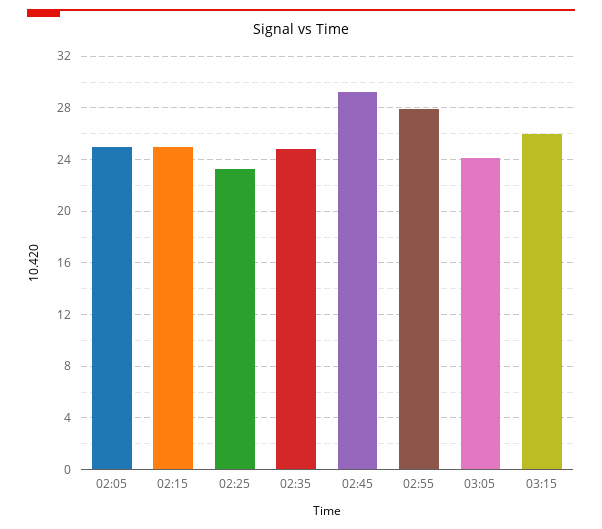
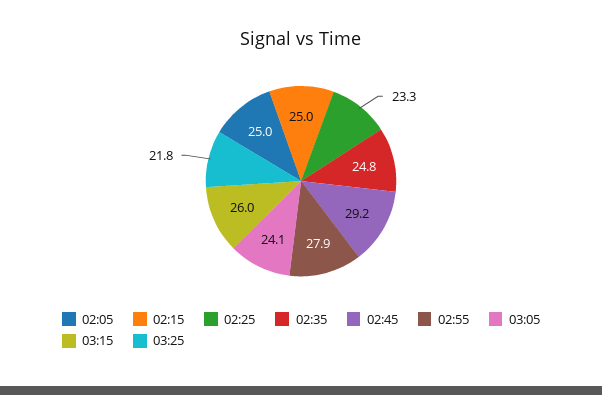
03:25: none -> 21.8

